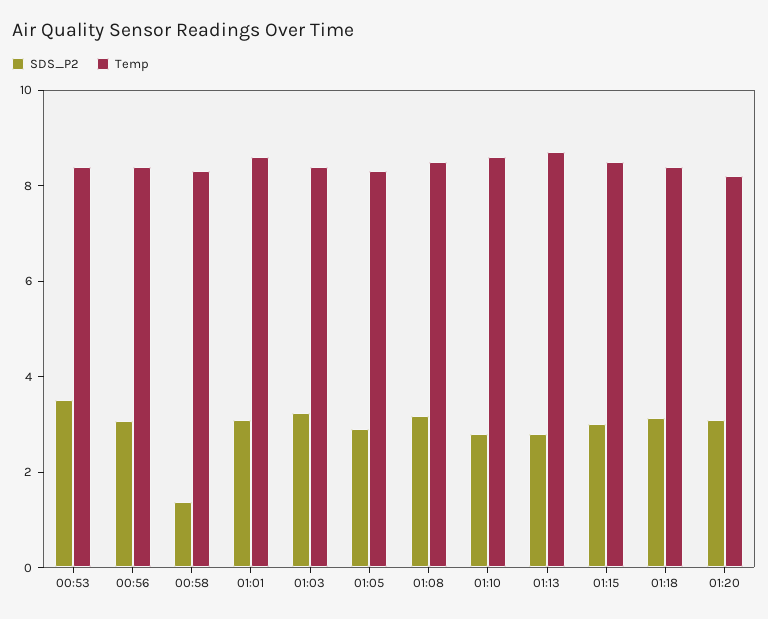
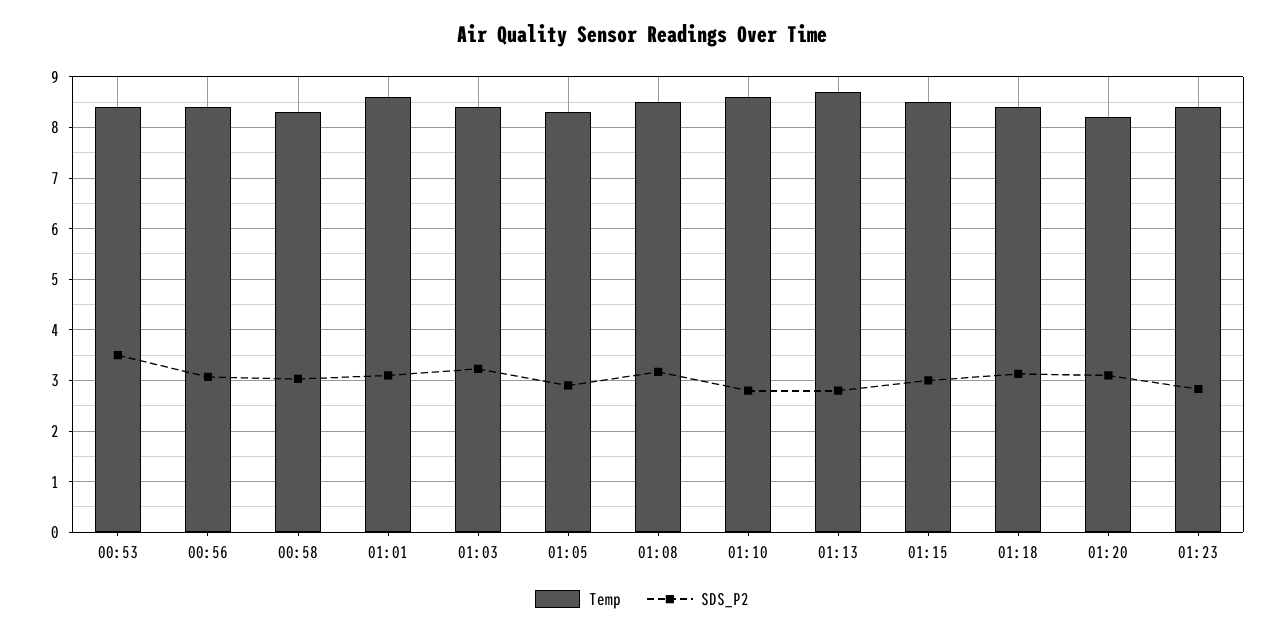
SDS_P2, 00:58: 1.5 -> 3
Temp, 01:23: none -> 8.4
SDS_P2, 01:23: none -> 2.8

